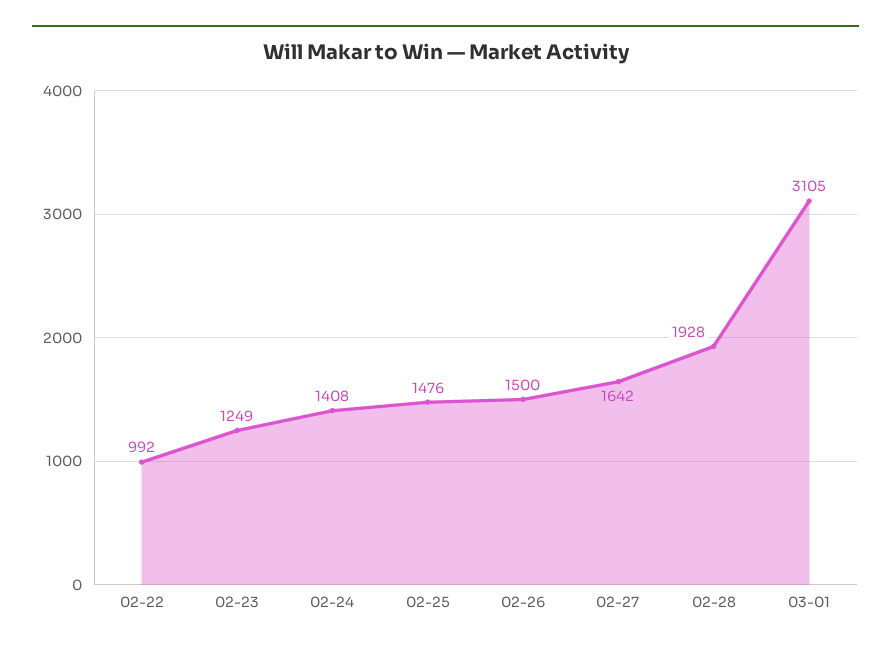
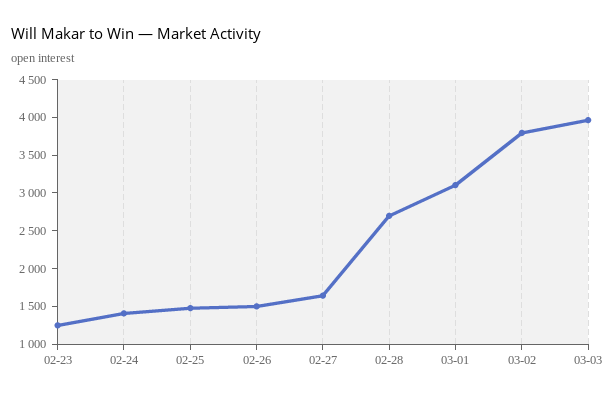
02-22: 992 -> none
02-28: 1928 -> 2750
03-02: none -> 3750
03-03: none -> 4000

